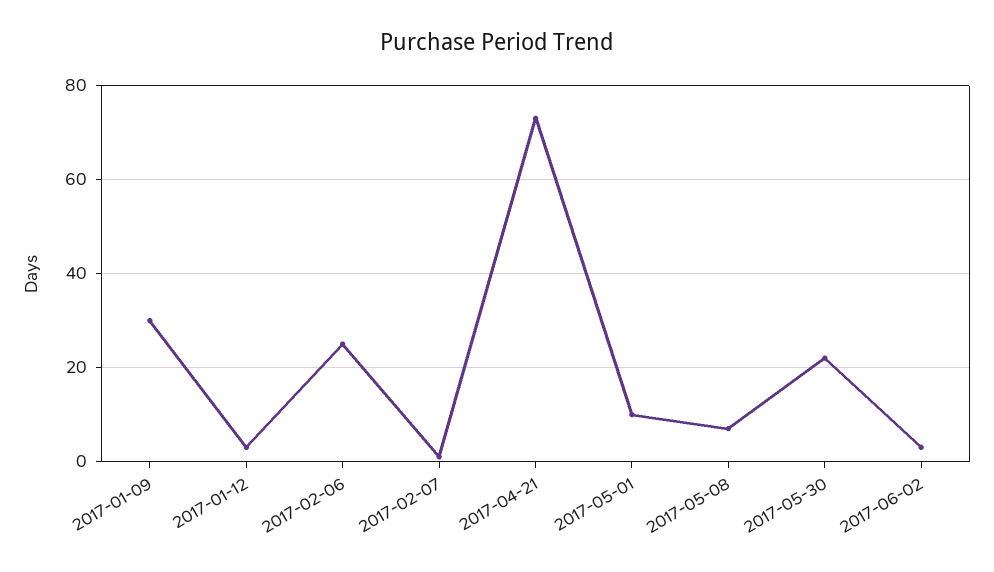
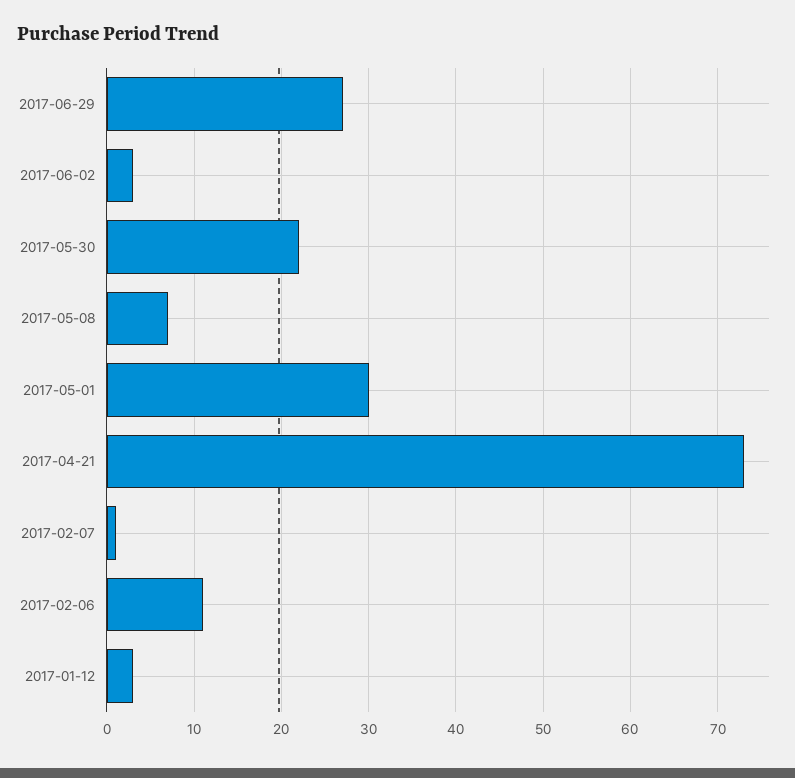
2017-01-09: 30 -> none
2017-02-06: 25 -> 11
2017-05-01: 10 -> 30
2017-06-29: none -> 27

